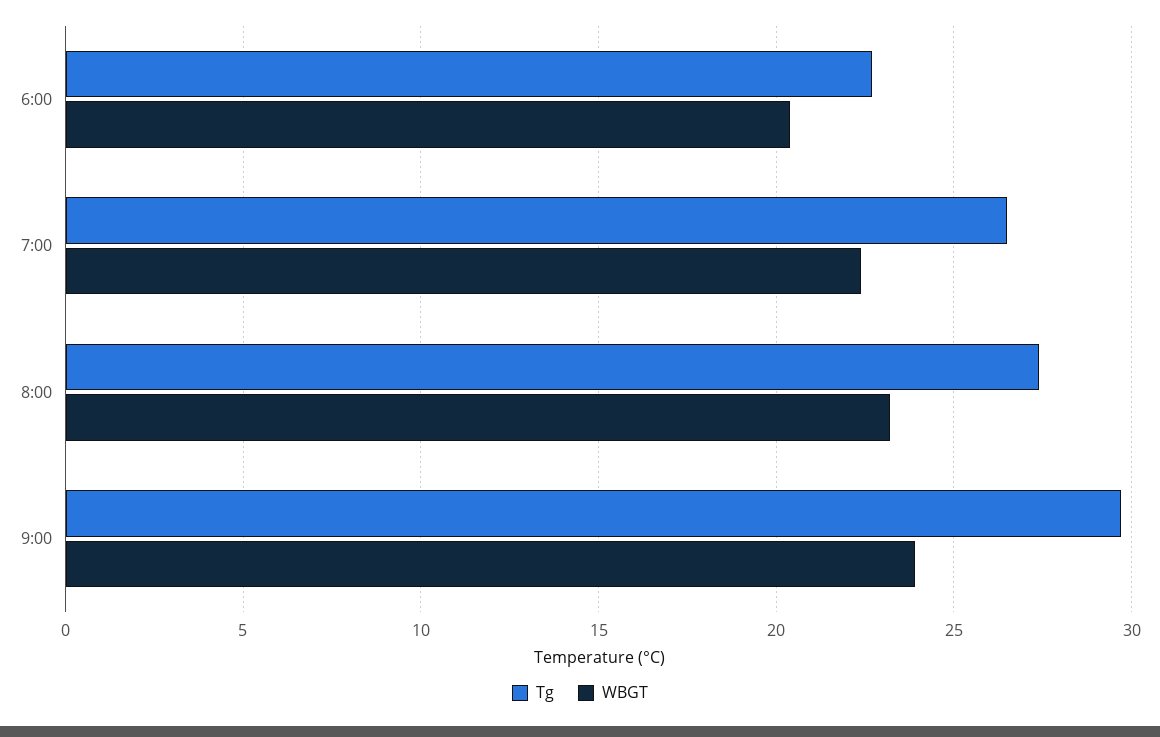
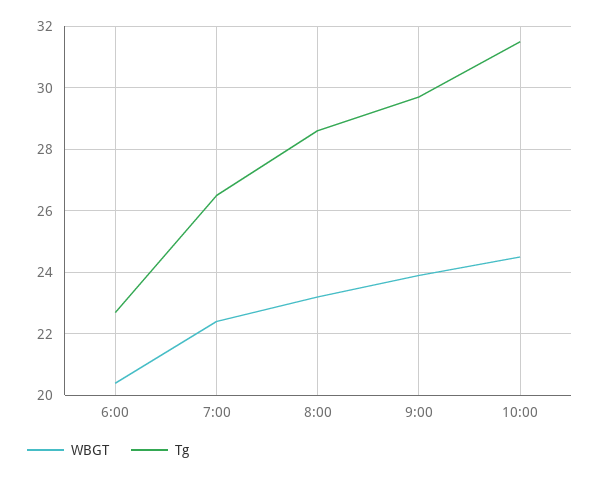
Tg, 8:00: 27.5 -> 28.5
WBGT, 10:00: none -> 24.5
Tg, 10:00: none -> 31.5

